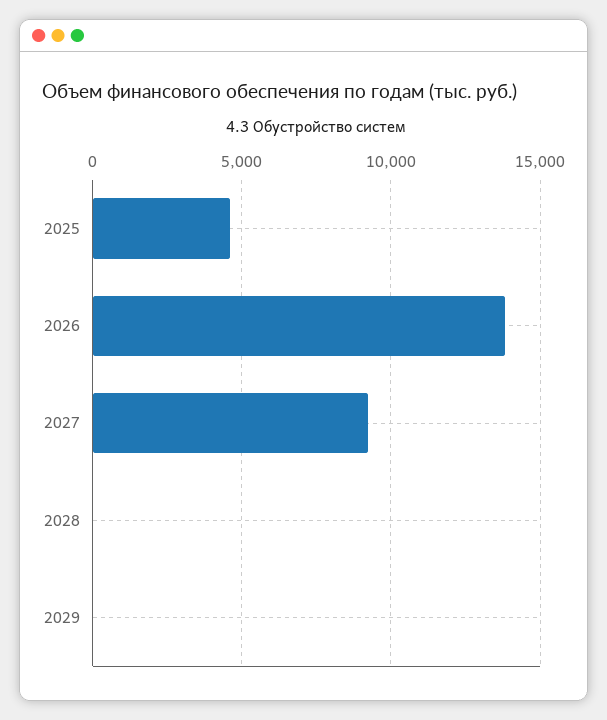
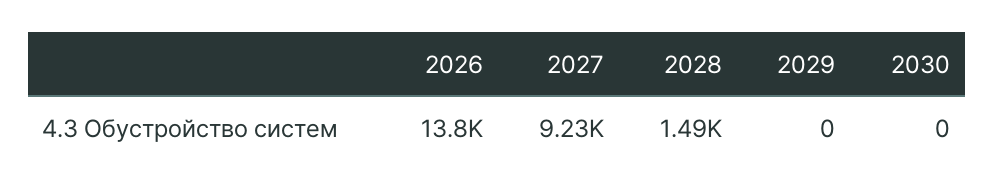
2025: 4500 -> none
2028: 0 -> 1490
2030: none -> 0

